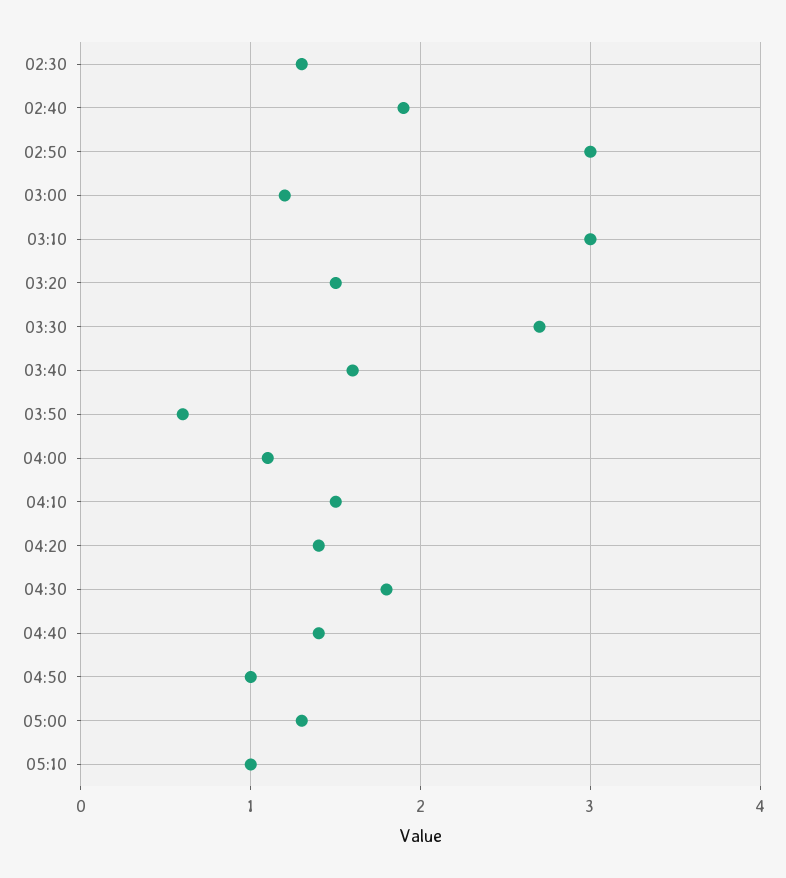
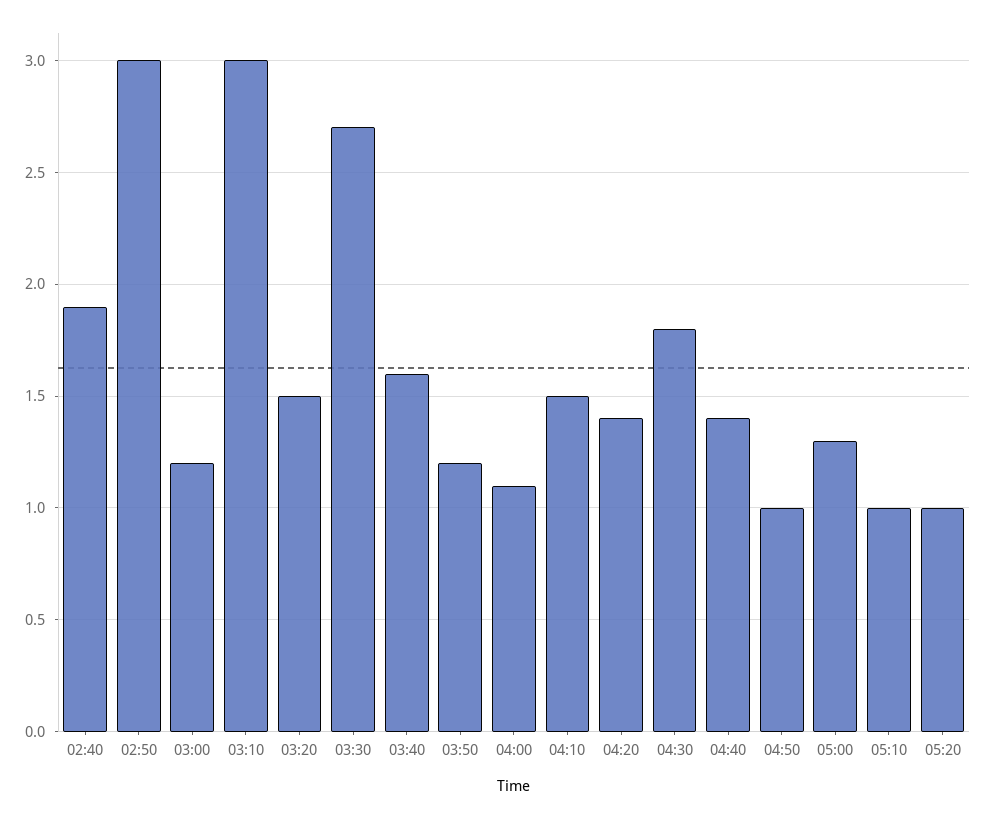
02:30: 1.3 -> none
03:50: 0.6 -> 1.2
05:20: none -> 1

